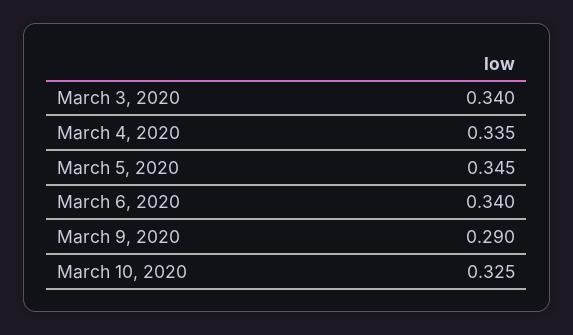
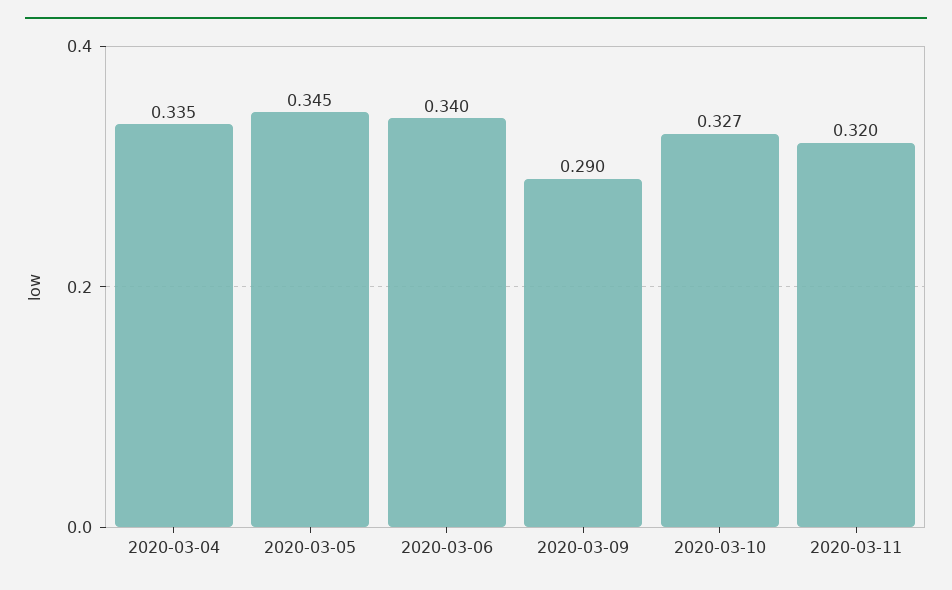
March 3, 2020: 0.34 -> none
March 10, 2020: 0.325 -> 0.327
2020-03-11: none -> 0.32

